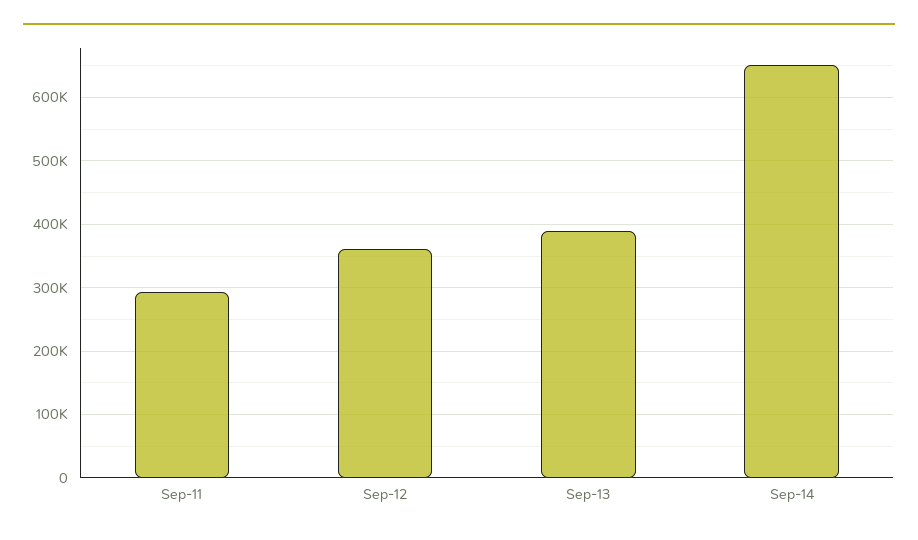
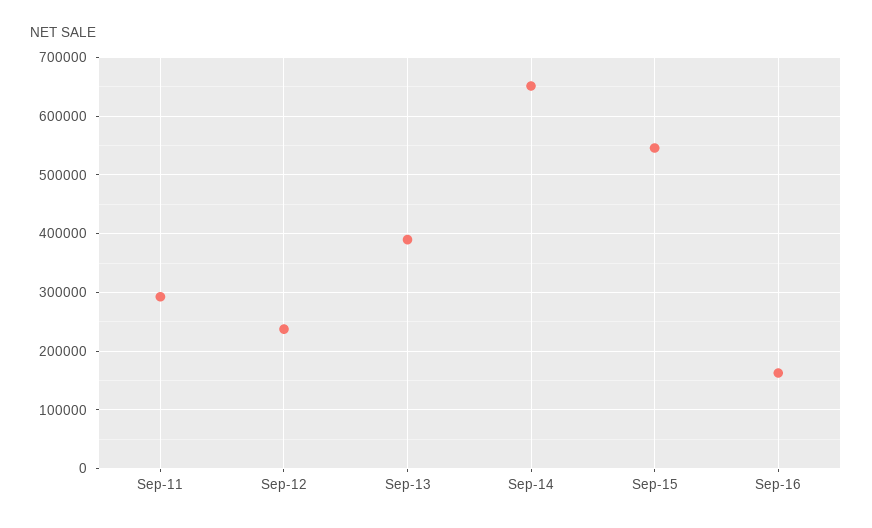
Sep-12: 360000 -> 240000
Sep-15: none -> 540000
Sep-16: none -> 160000

